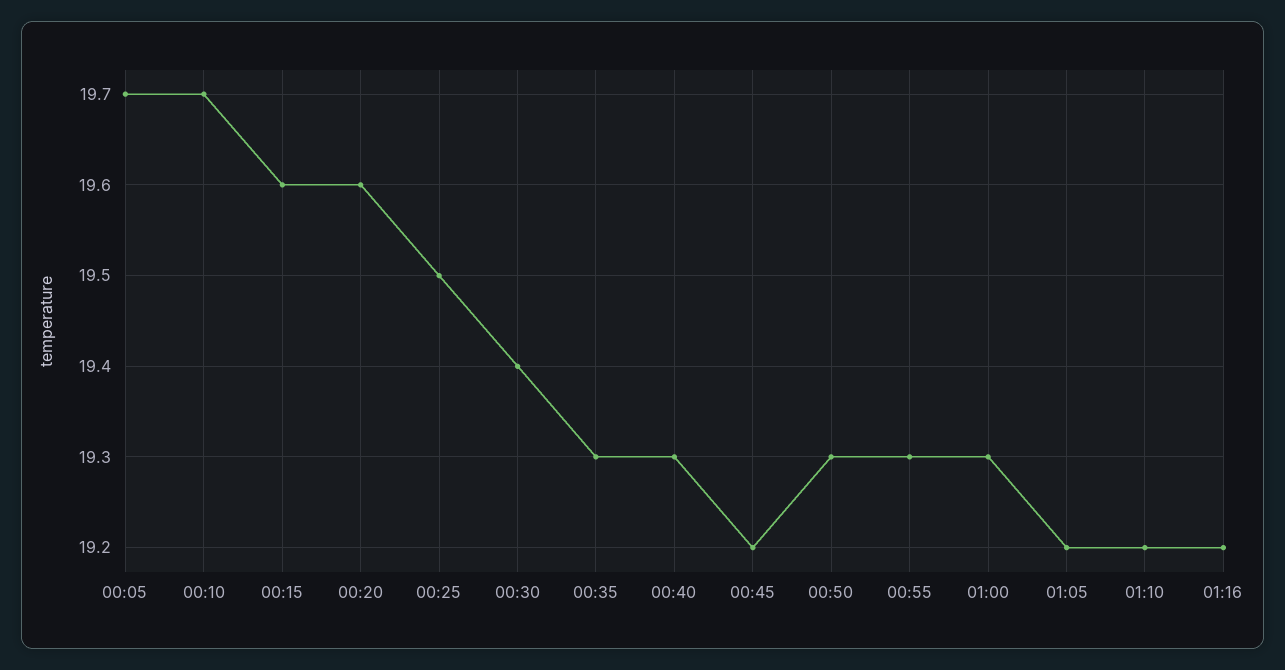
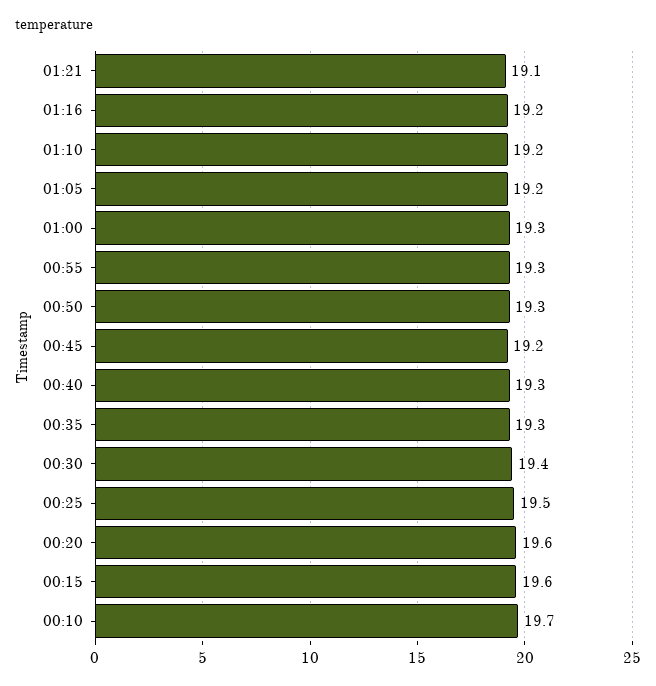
00:05: 19.7 -> none
01:21: none -> 19.1

